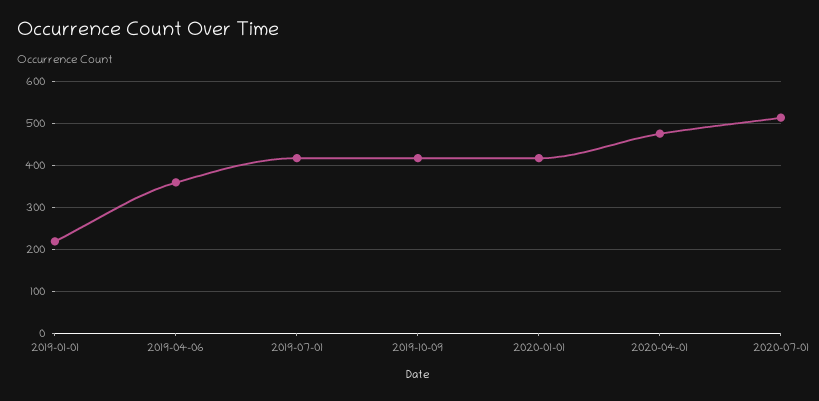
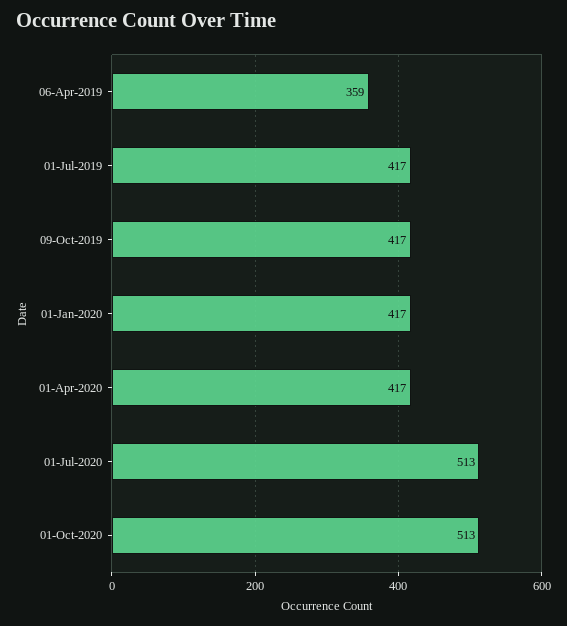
2019-01-01: 220 -> none
2020-04-01: 480 -> 417
01-Oct-2020: none -> 513

